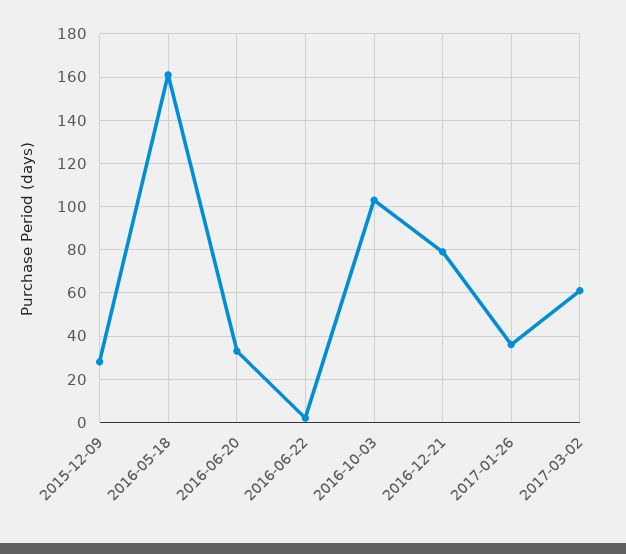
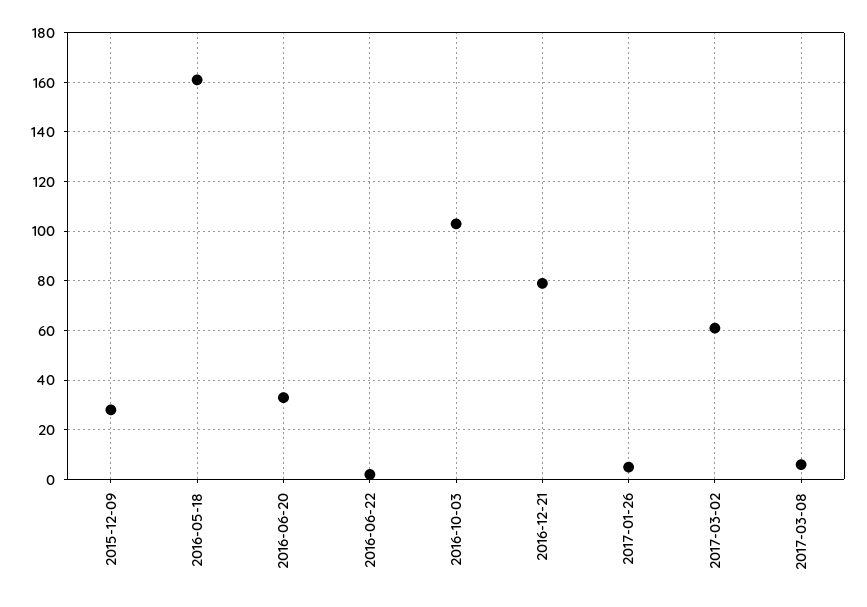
2017-01-26: 35 -> 5
2017-03-08: none -> 5

